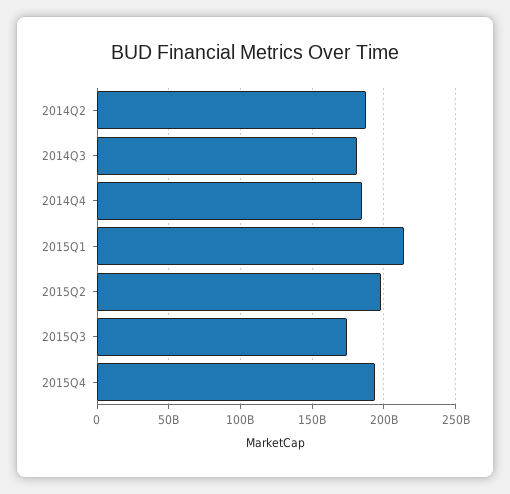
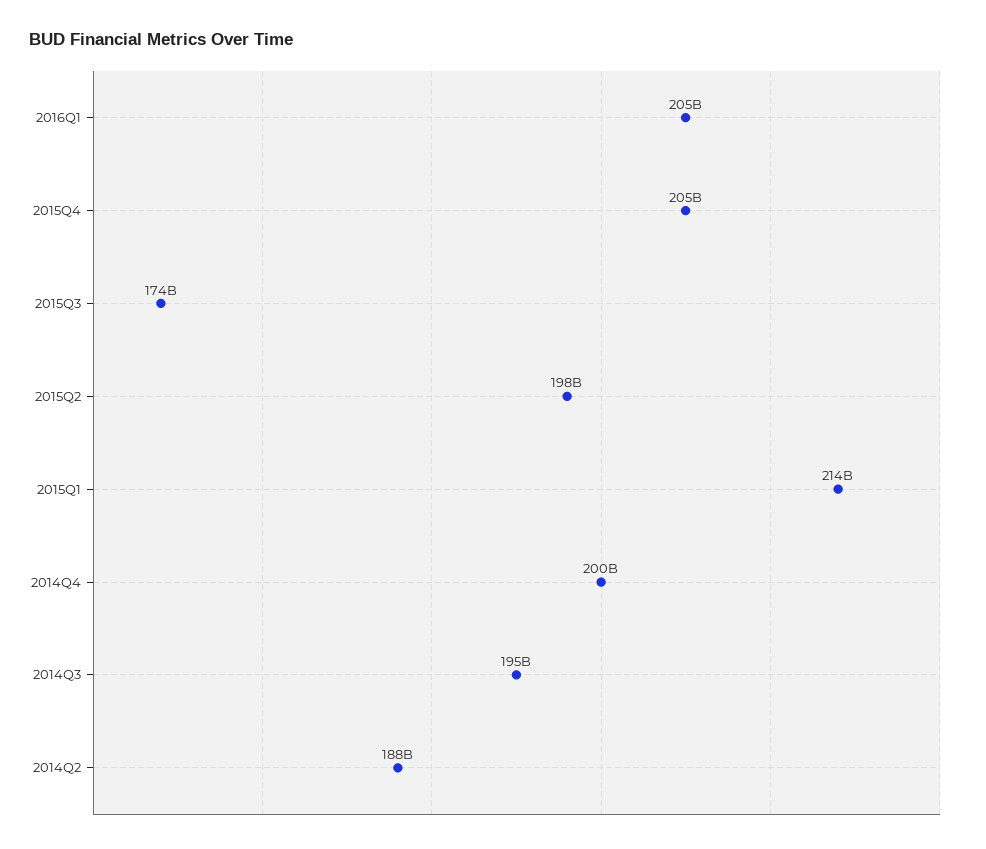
2014Q3: 180000000000 -> 195000000000
2014Q4: 185000000000 -> 200000000000
2015Q4: 195000000000 -> 205000000000
2016Q1: none -> 205000000000

